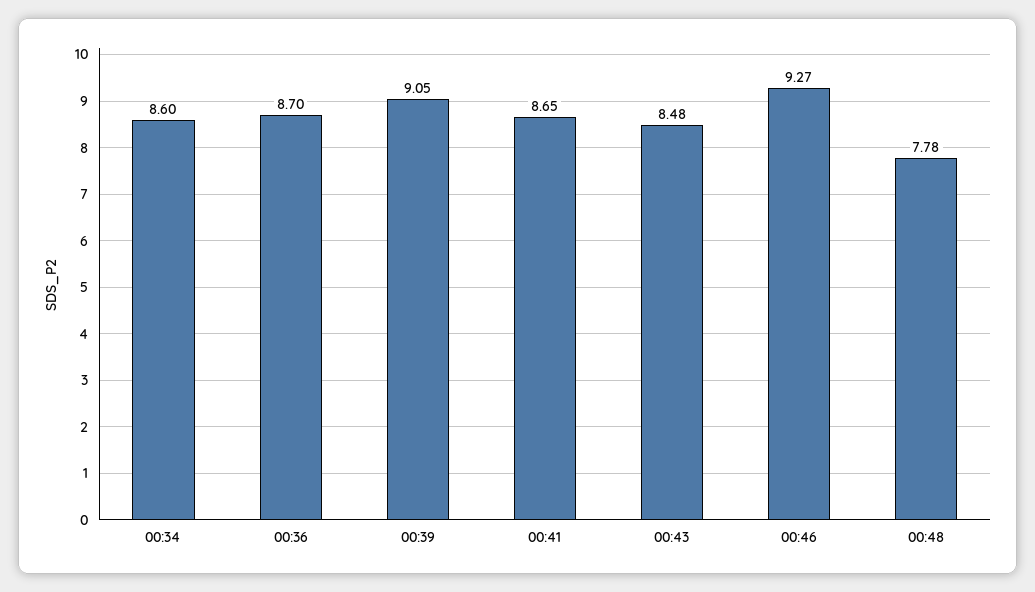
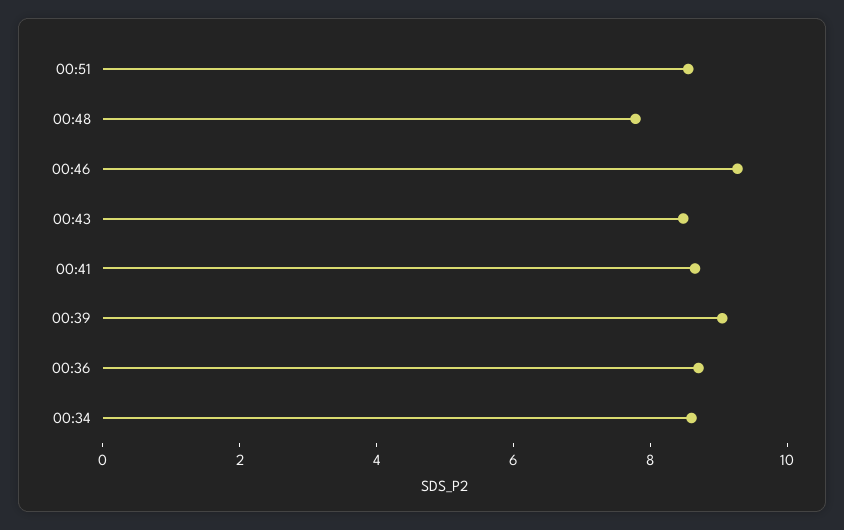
00:51: none -> 8.5

